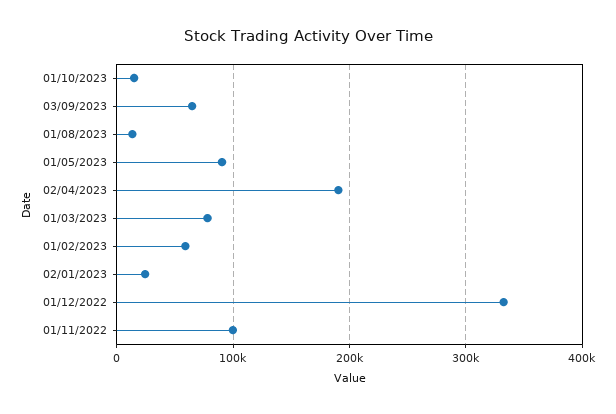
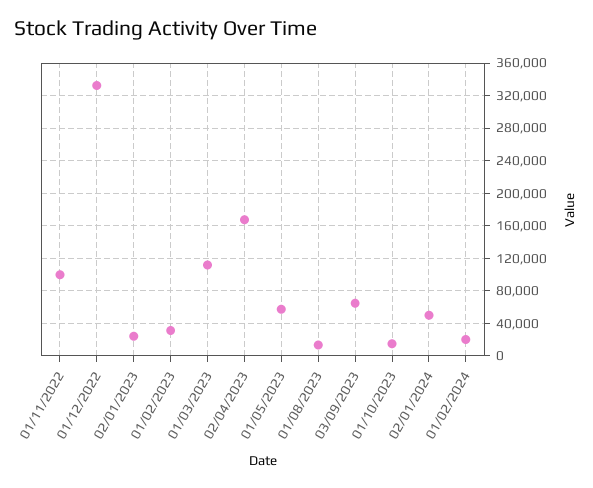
01/05/2023: 90000 -> 60000
02/04/2023: 190000 -> 170000
01/03/2023: 80000 -> 110000
01/02/2023: 60000 -> 30000
02/01/2024: none -> 50000
01/02/2024: none -> 20000

